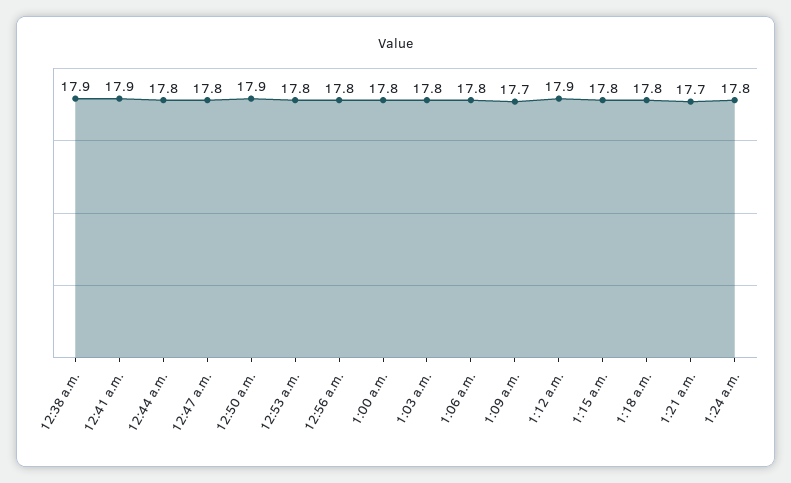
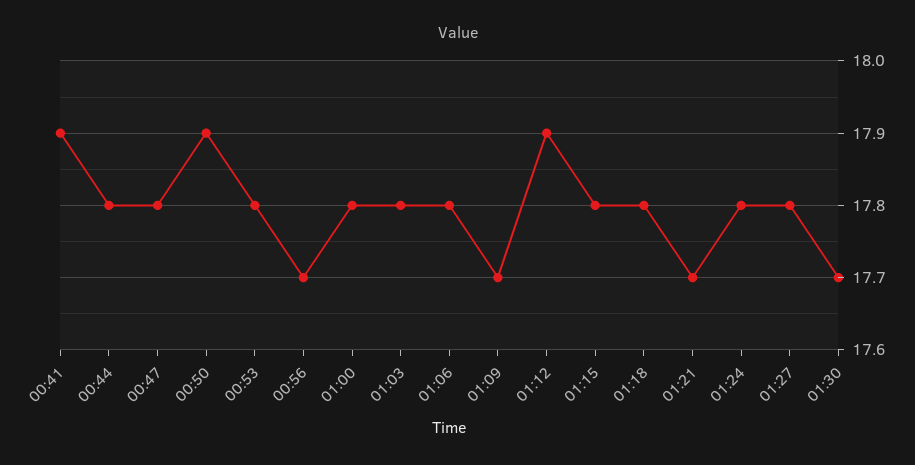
12:38 a.m.: 17.9 -> none
12:56 a.m.: 17.8 -> 17.7
01:27: none -> 17.8
01:30: none -> 17.7

